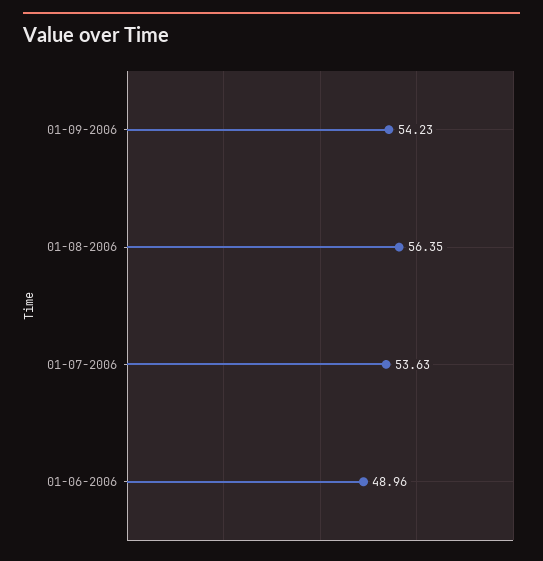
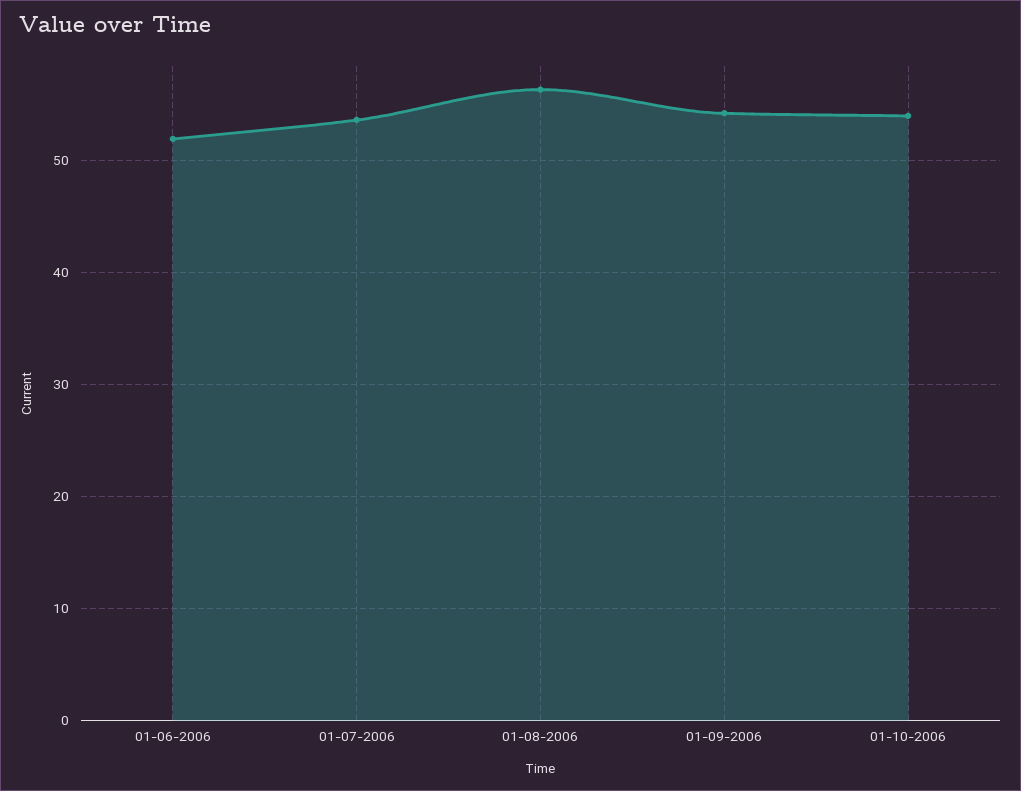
01-06-2006: 48.96 -> 52
01-10-2006: none -> 54

